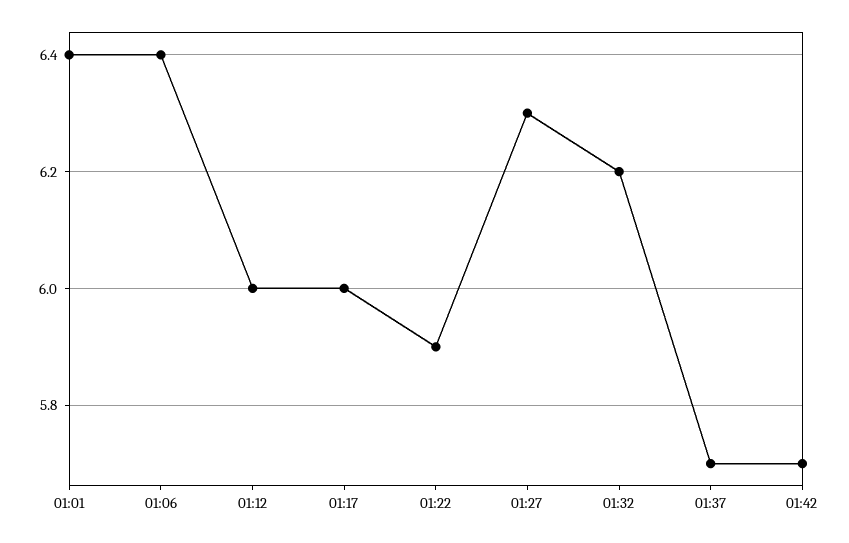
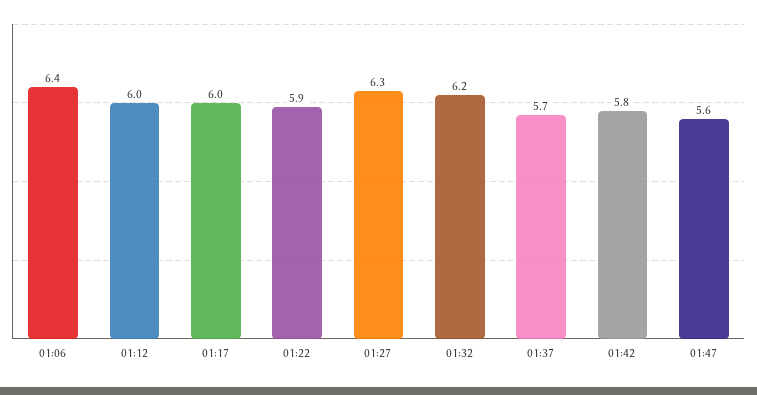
01:01: 6.4 -> none
01:42: 5.7 -> 5.8
01:47: none -> 5.6

